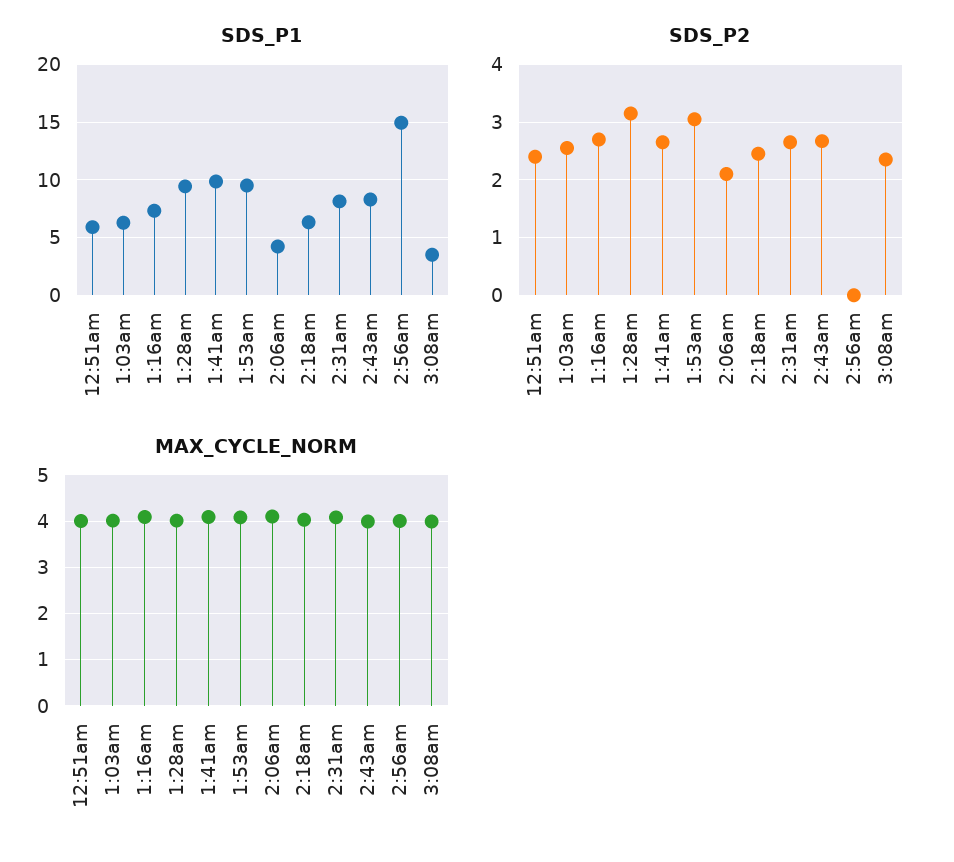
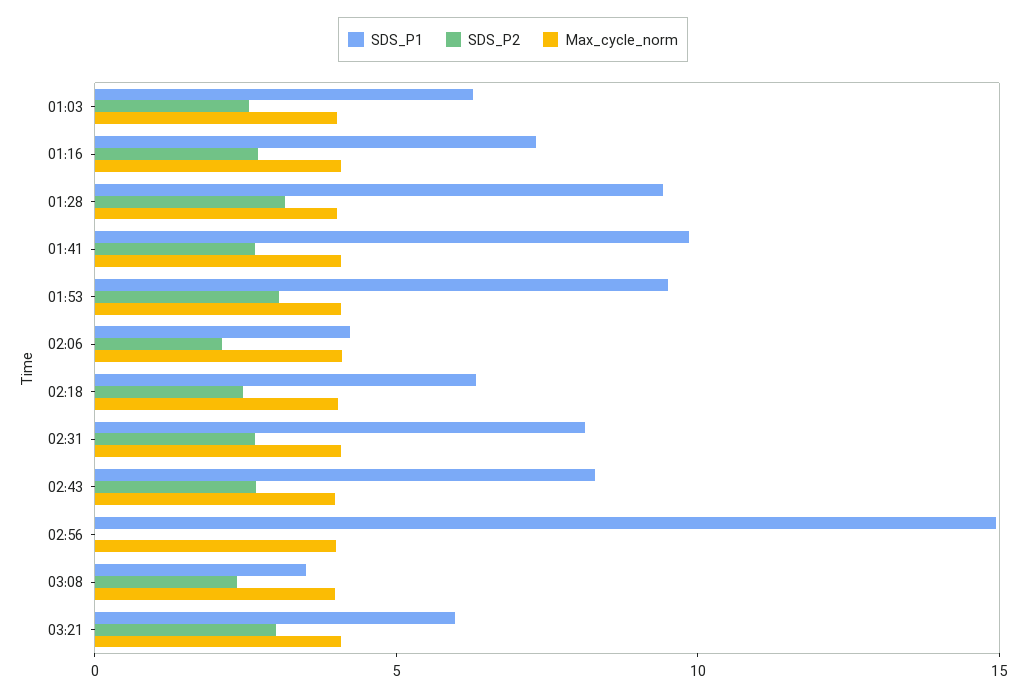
SDS_P1, 12:51am: 6 -> none
SDS_P2, 12:51am: 2.4 -> none
MAX_CYCLE_NORM, 12:51am: 4 -> none
SDS_P1, 03:21: none -> 6
SDS_P2, 03:21: none -> 3
MAX_CYCLE_NORM, 03:21: none -> 4

